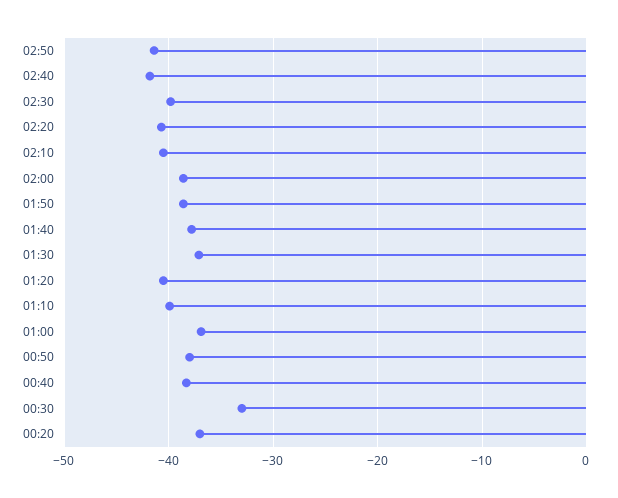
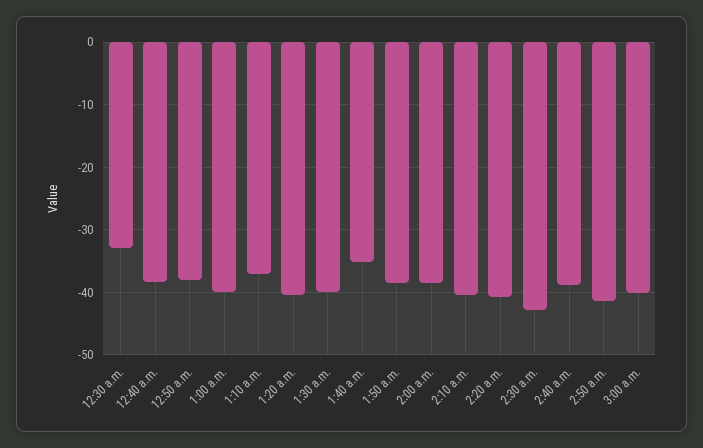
02:40: -42 -> -39
02:30: -40 -> -43
01:40: -38 -> -35
01:30: -37 -> -40
01:10: -40 -> -37
01:00: -37 -> -40
00:20: -37 -> none
3:00 a.m.: none -> -40

